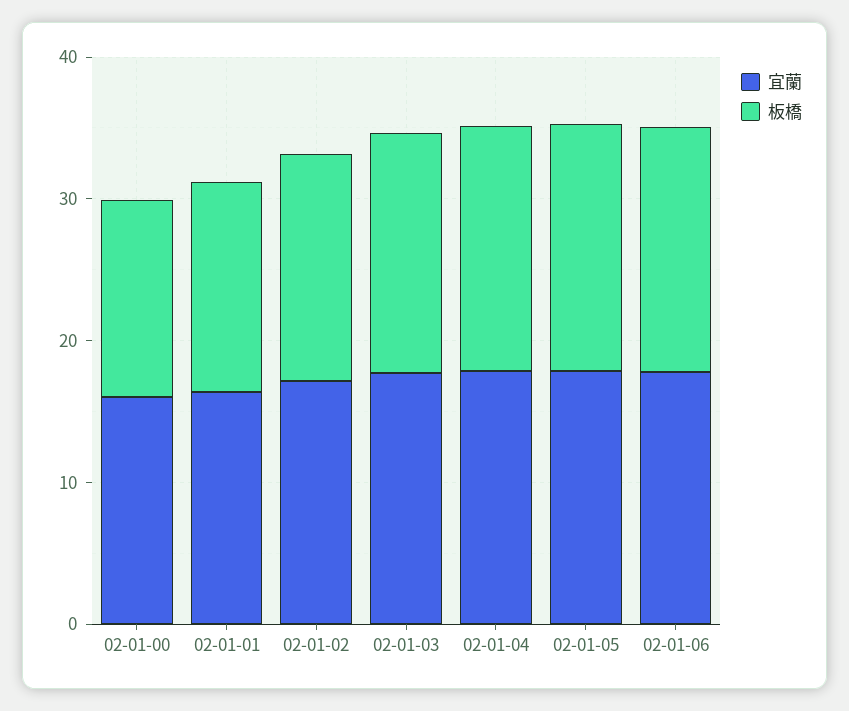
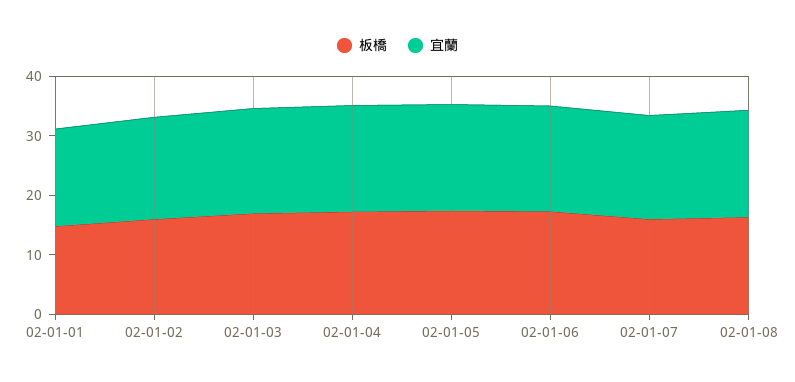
宜蘭, 02-01-00: 16 -> none
板橋, 02-01-00: 14 -> none
板橋, 02-01-07: none -> 16
宜蘭, 02-01-07: none -> 18
板橋, 02-01-08: none -> 16
宜蘭, 02-01-08: none -> 18

